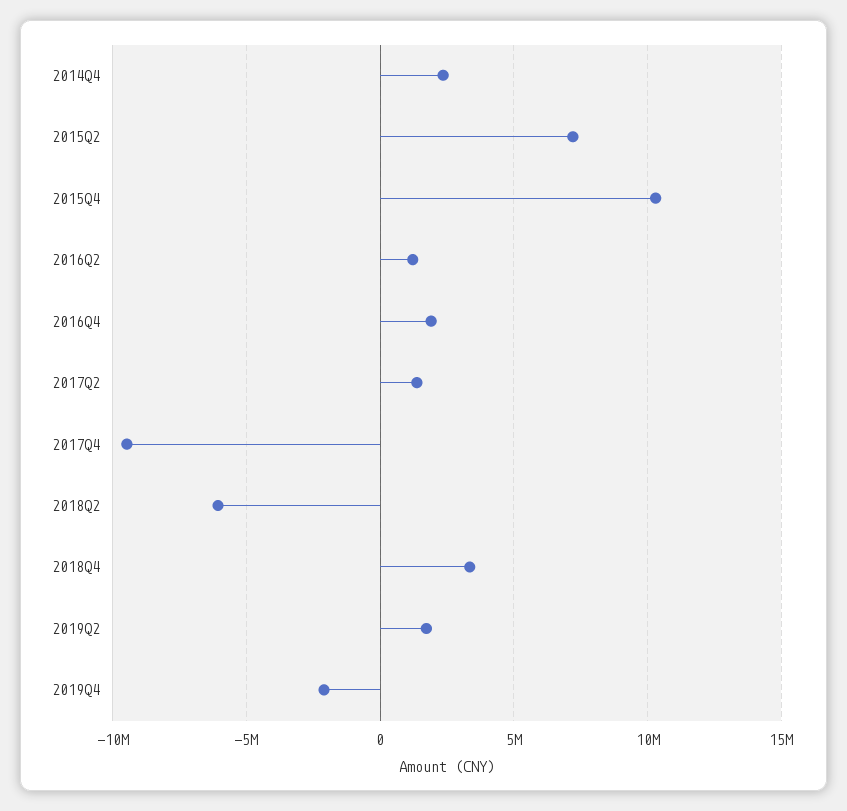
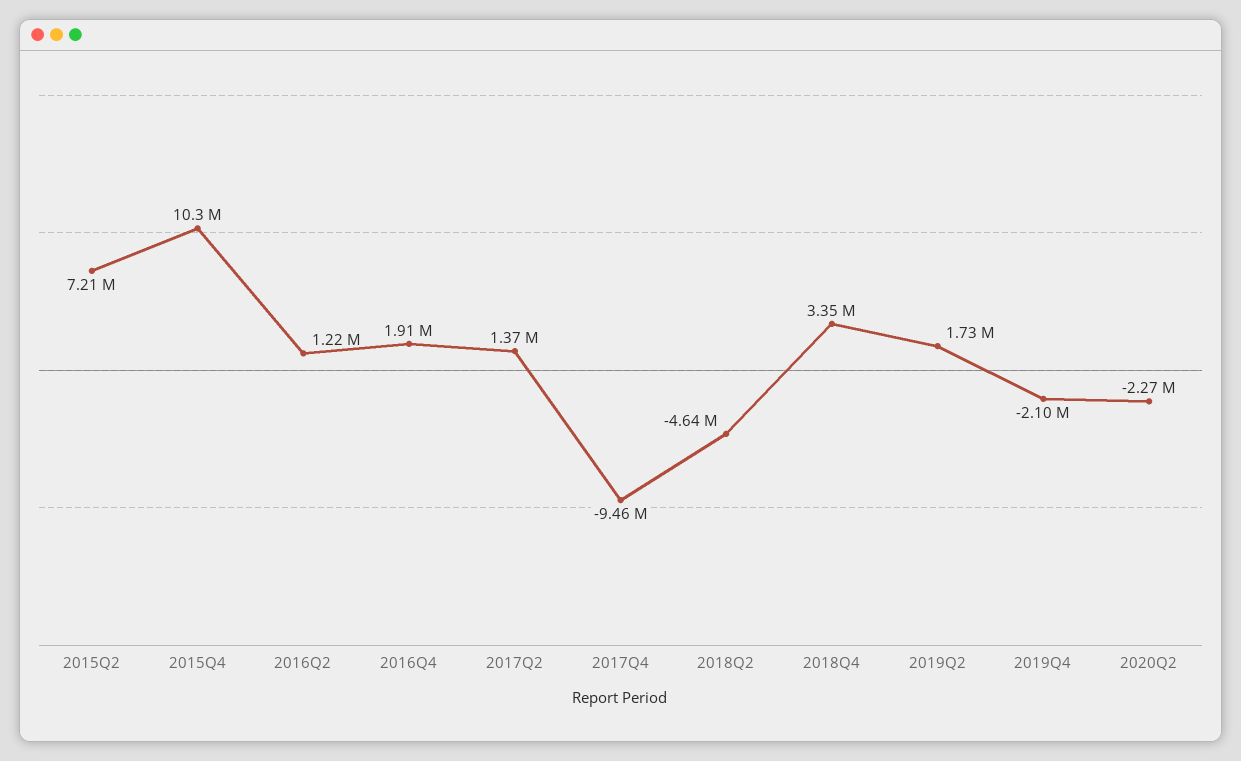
2014Q4: 2500000 -> none
2018Q2: -6000000 -> -4640000
2020Q2: none -> -2270000

